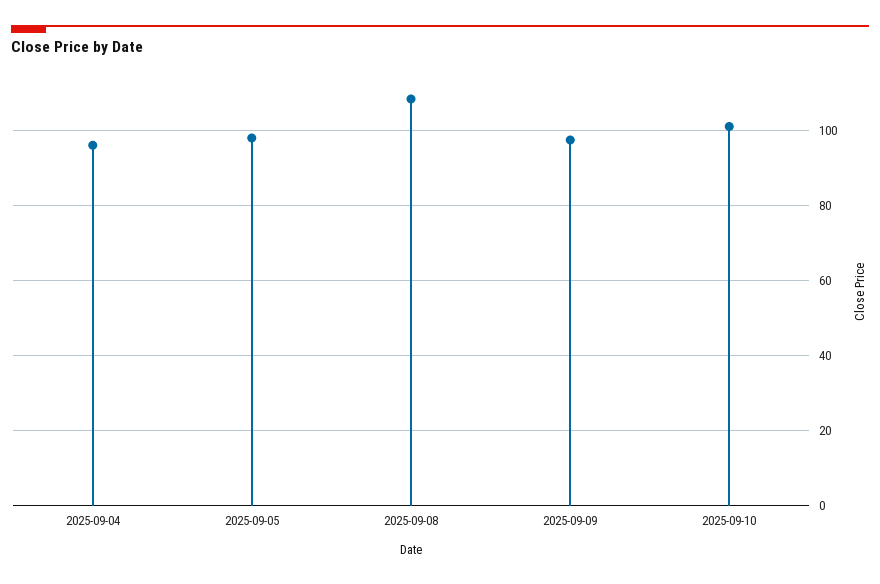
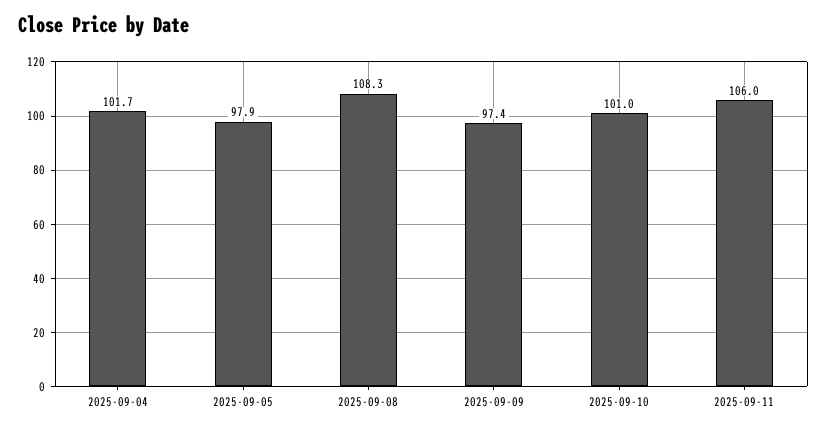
2025-09-04: 96 -> 101.7
2025-09-11: none -> 106

